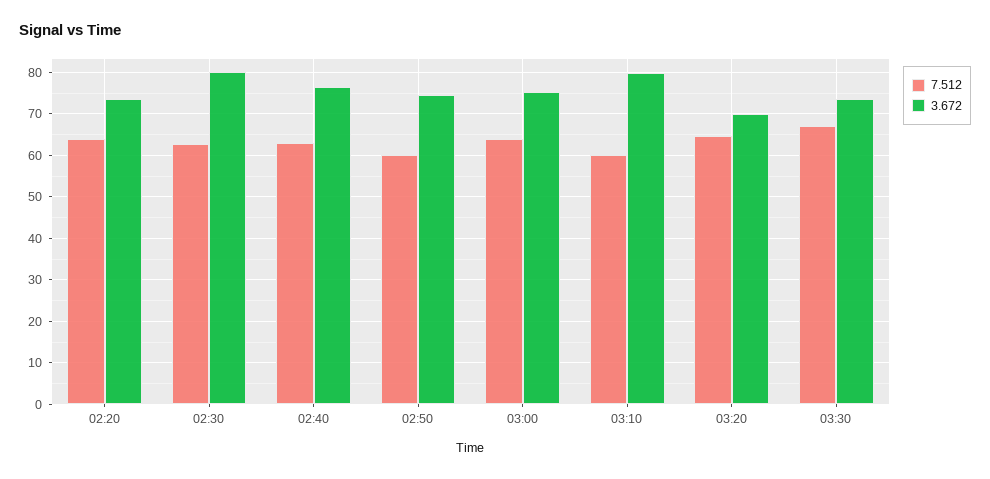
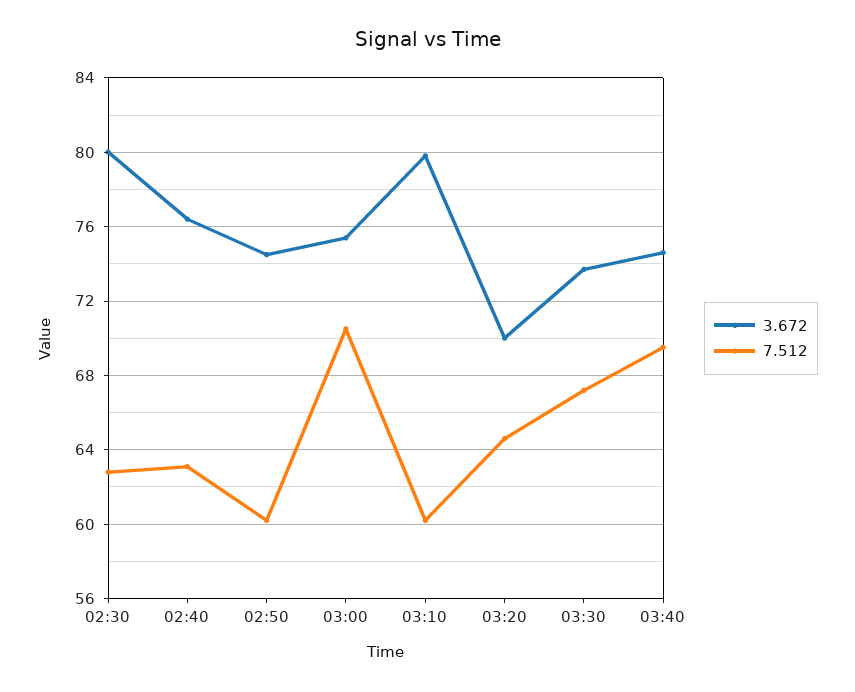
7.512, 02:20: 64 -> none
3.672, 02:20: 74 -> none
7.512, 03:00: 64 -> 70.5
3.672, 03:40: none -> 74.5
7.512, 03:40: none -> 69.5

